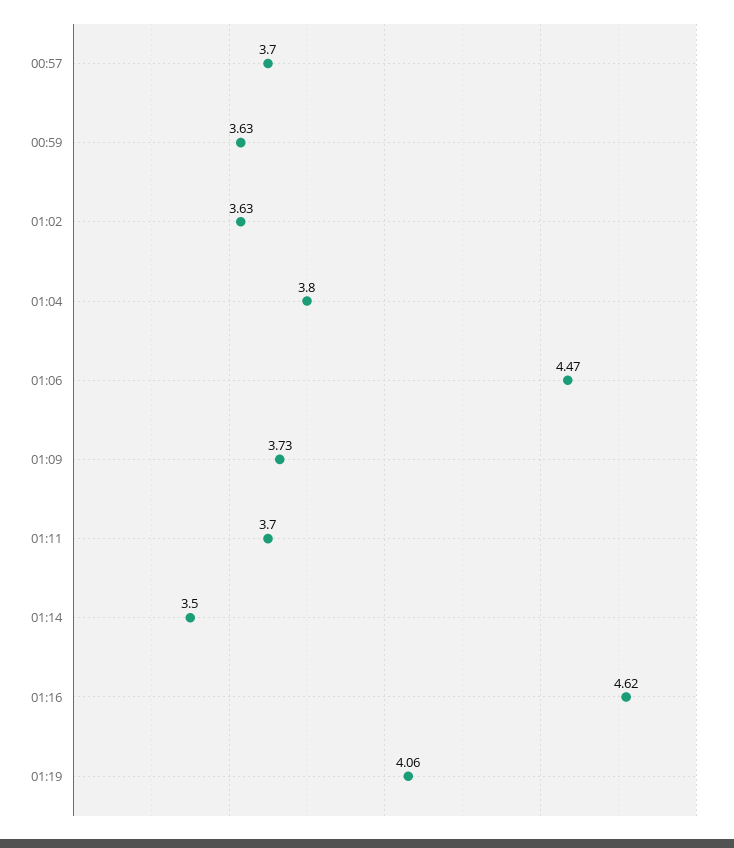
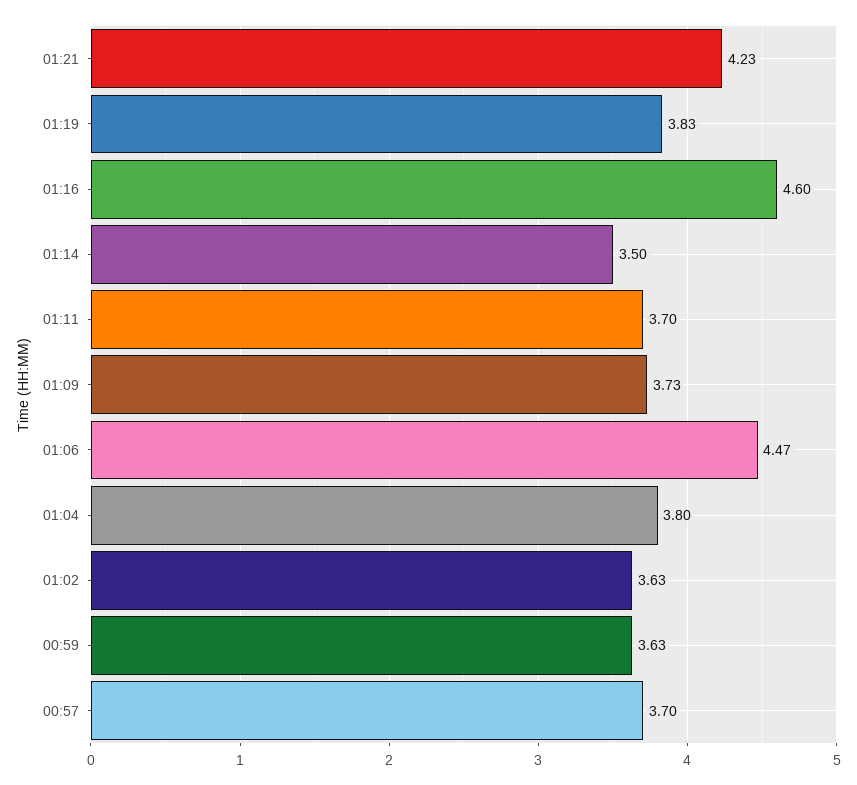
01:16: 4.62 -> 4.6
01:19: 4.06 -> 3.83
01:21: none -> 4.23

